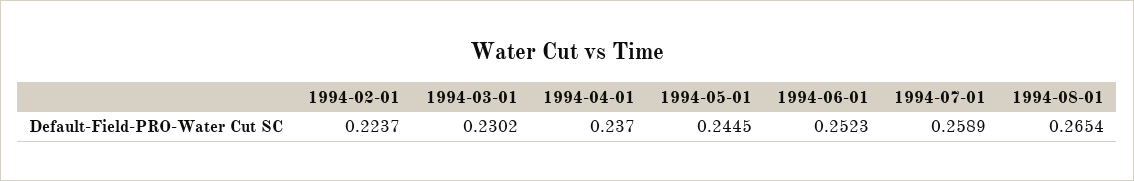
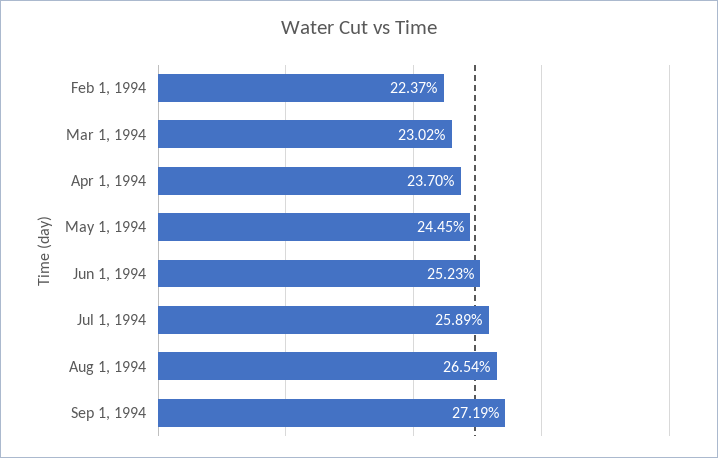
Sep 1, 1994: none -> 0.2719

